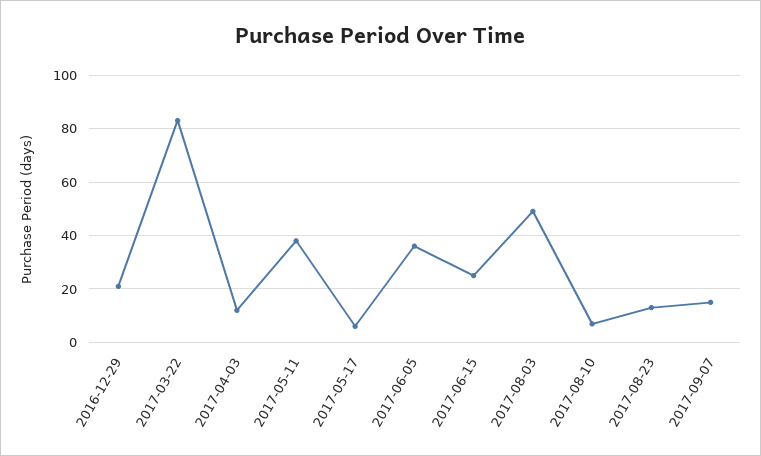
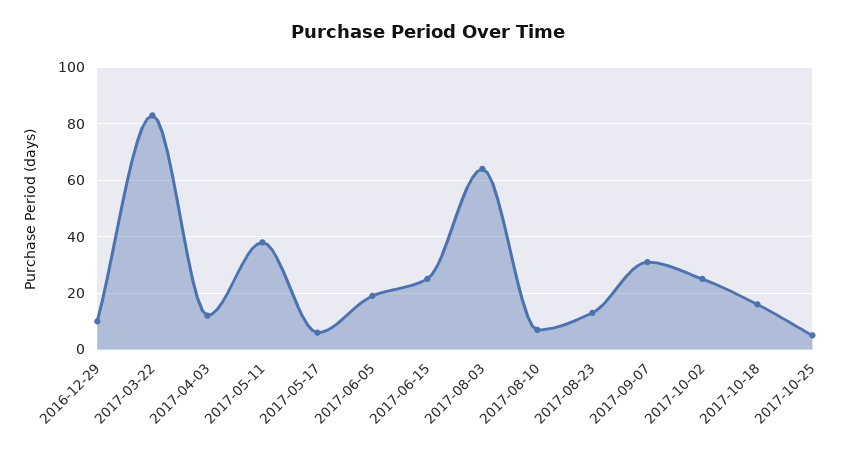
2016-12-29: 20 -> 10
2017-06-05: 35 -> 20
2017-08-03: 50 -> 65
2017-09-07: 15 -> 30
2017-10-02: none -> 25
2017-10-18: none -> 15
2017-10-25: none -> 5

